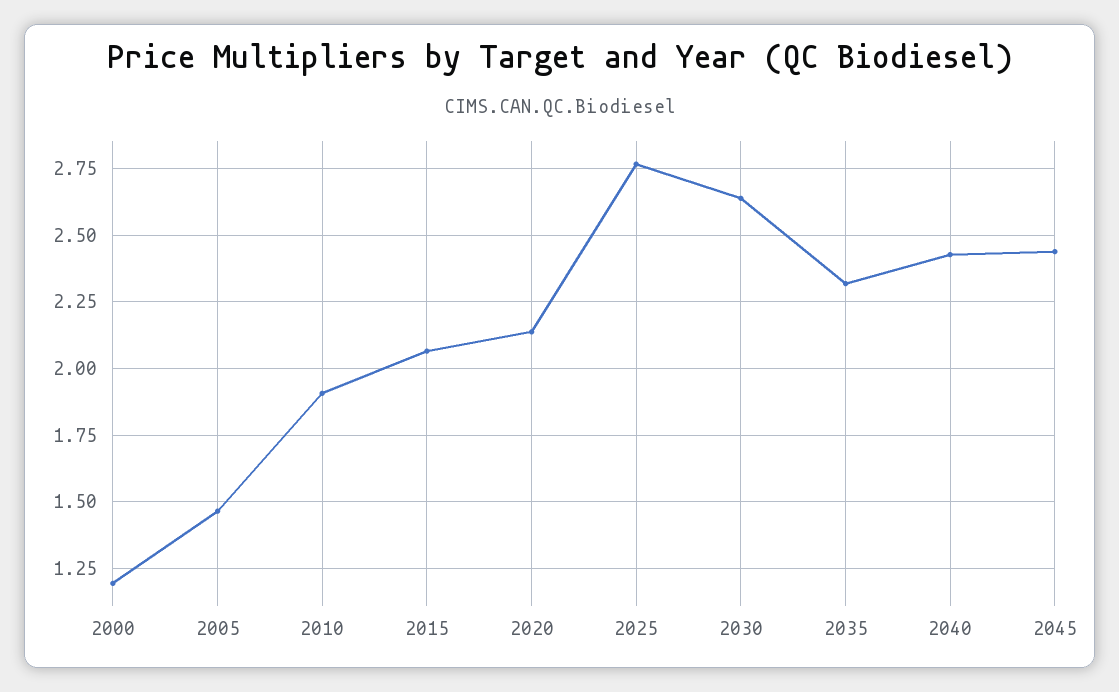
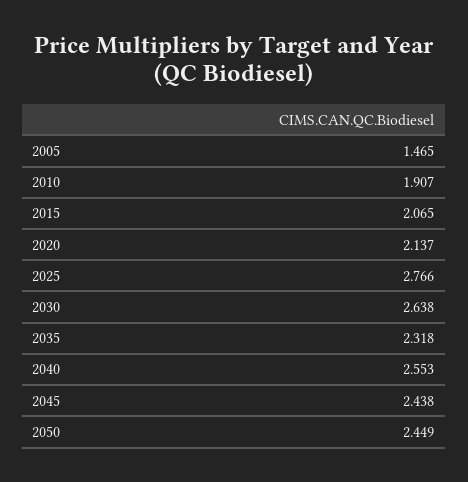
2000: 1.2 -> none
2040: 2.425 -> 2.553
2050: none -> 2.449

